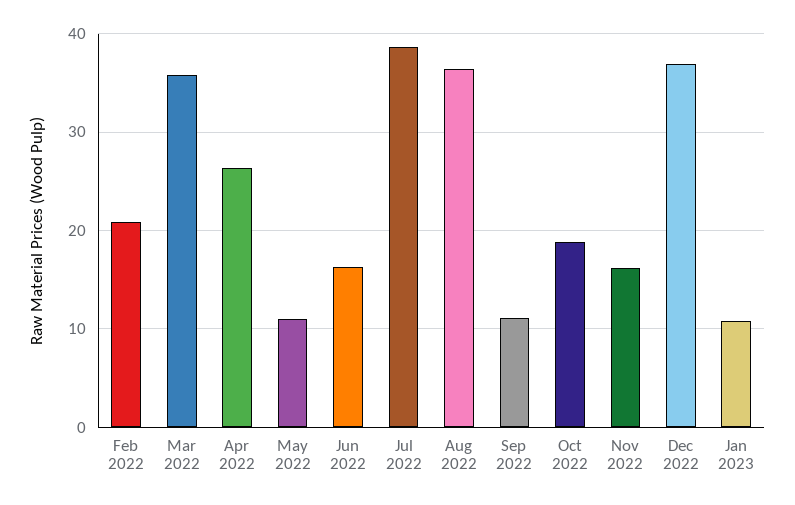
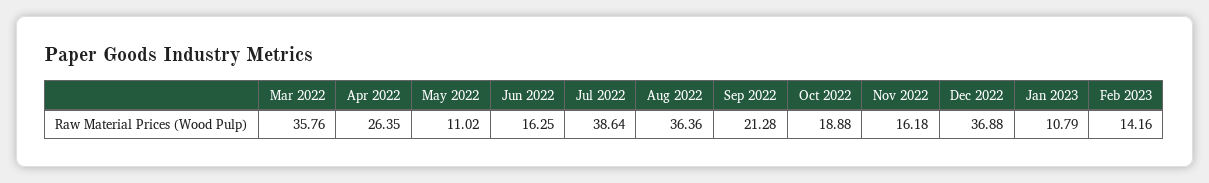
Feb 2022: 21 -> none
Sep 2022: 11 -> 21.28
Feb 2023: none -> 14.16

